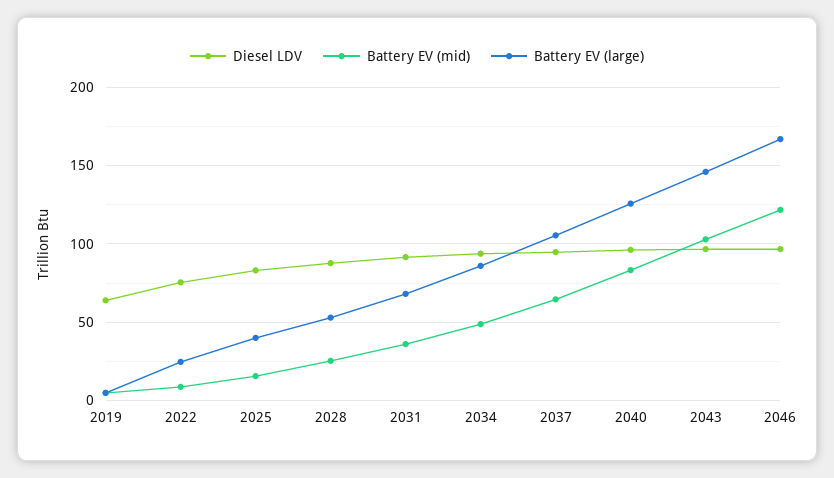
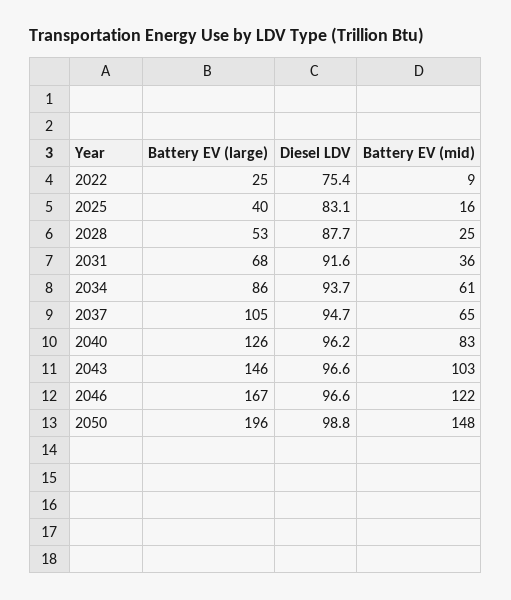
Diesel LDV, 2019: 65 -> none
Battery EV (mid), 2019: 5 -> none
Battery EV (large), 2019: 5 -> none
Battery EV (mid), 2034: 50 -> 61
Battery EV (large), 2050: none -> 196
Diesel LDV, 2050: none -> 98.8
Battery EV (mid), 2050: none -> 148

